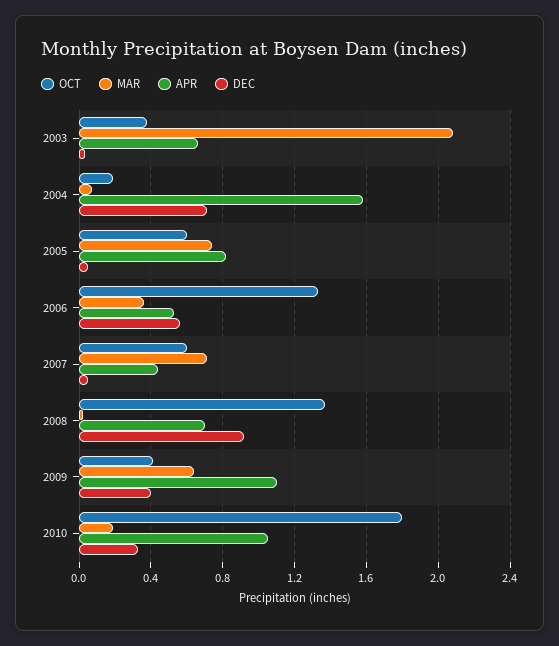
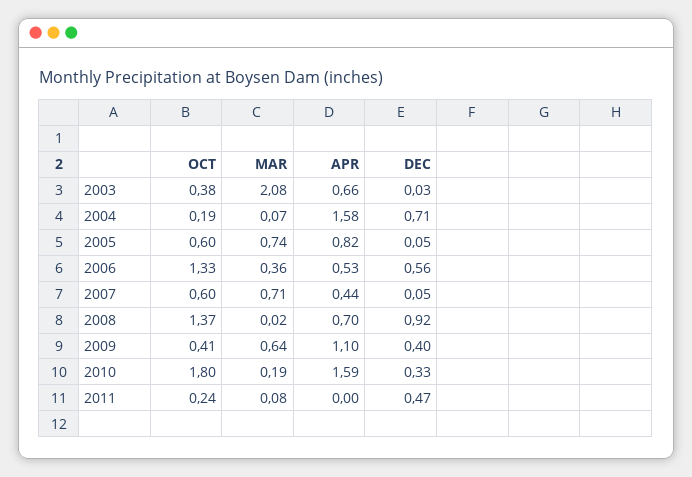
APR, 2010: 1.05 -> 1.59
OCT, 2011: none -> 0.24
MAR, 2011: none -> 0.08
APR, 2011: none -> 0
DEC, 2011: none -> 0.47

